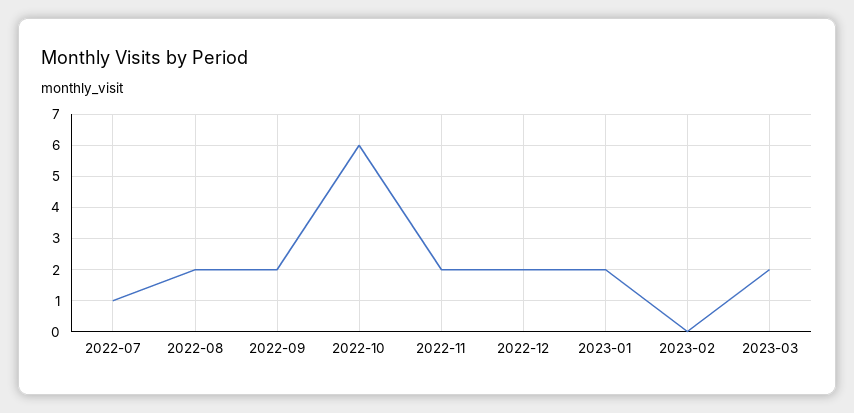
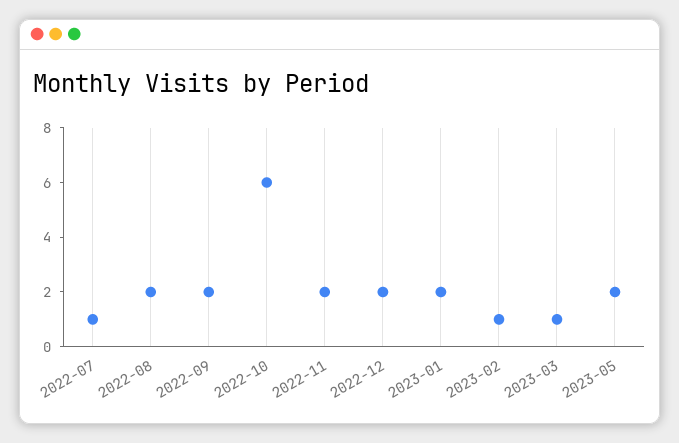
2023-02: 0 -> 1
2023-03: 2 -> 1
2023-05: none -> 2

